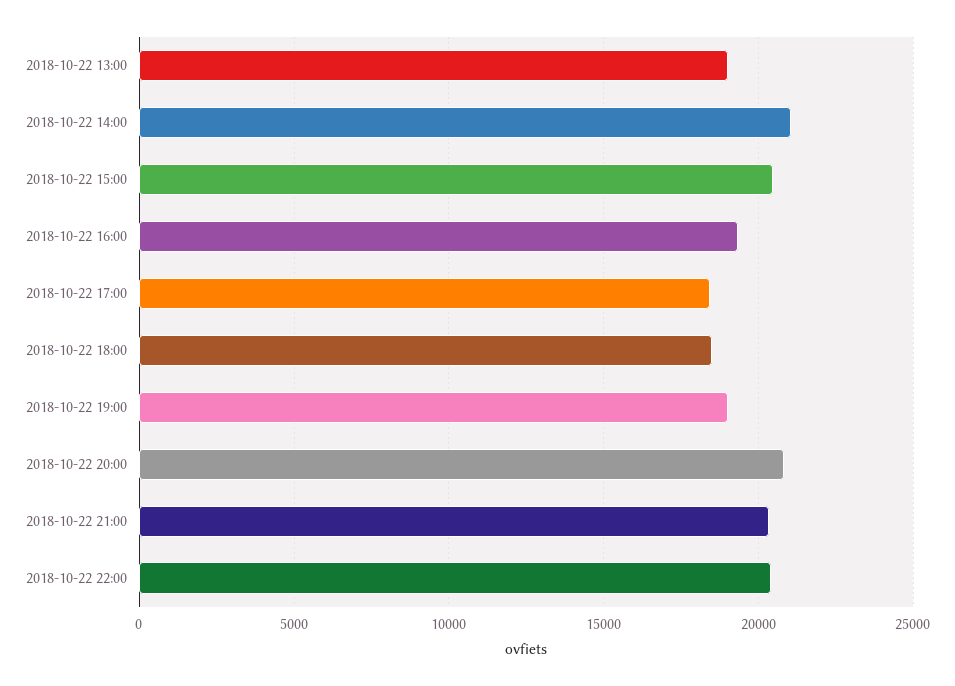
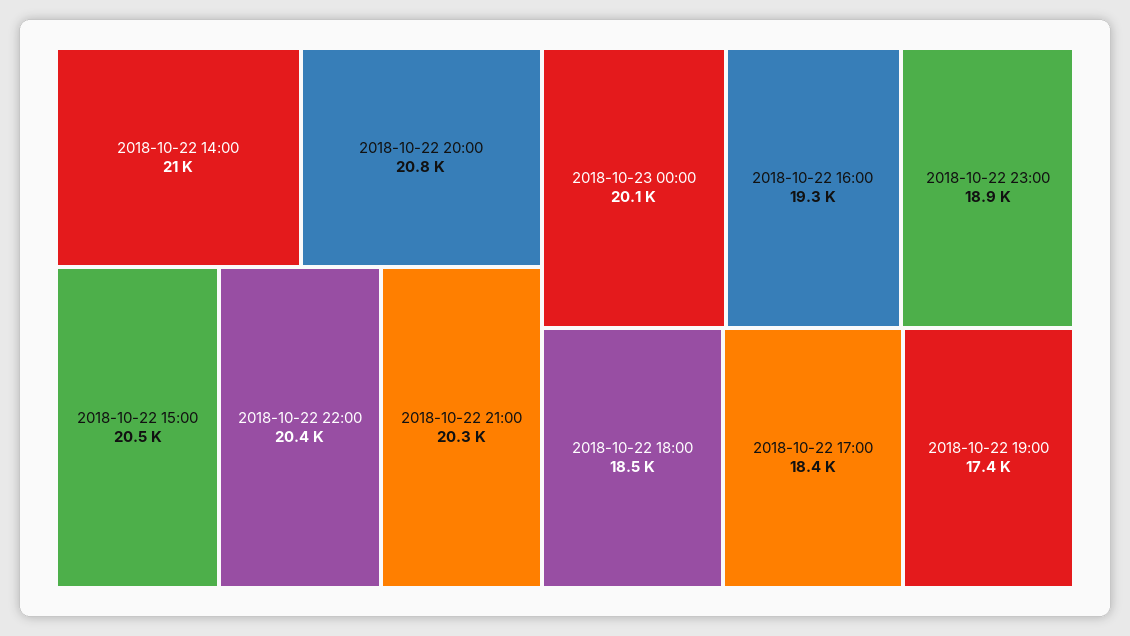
2018-10-22 13:00: 19000 -> none
2018-10-22 19:00: 19000 -> 17400
2018-10-23 00:00: none -> 20100
2018-10-22 23:00: none -> 18900

